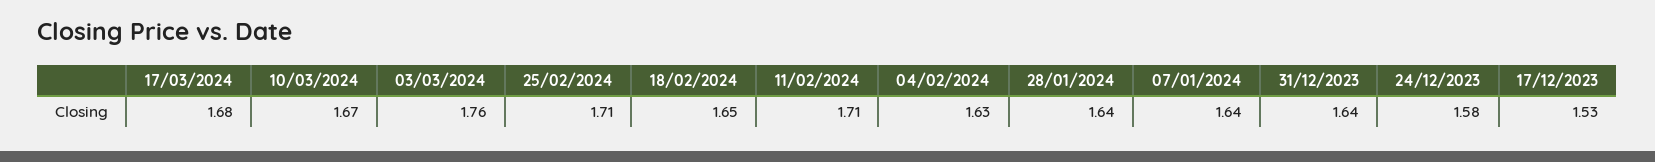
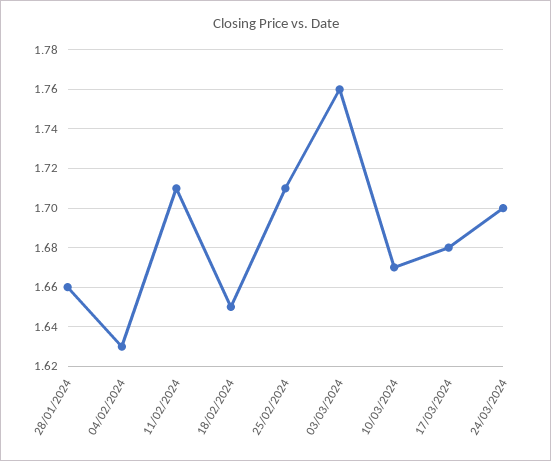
28/01/2024: 1.64 -> 1.66
07/01/2024: 1.64 -> none
31/12/2023: 1.64 -> none
24/12/2023: 1.58 -> none
17/12/2023: 1.53 -> none
24/03/2024: none -> 1.7

